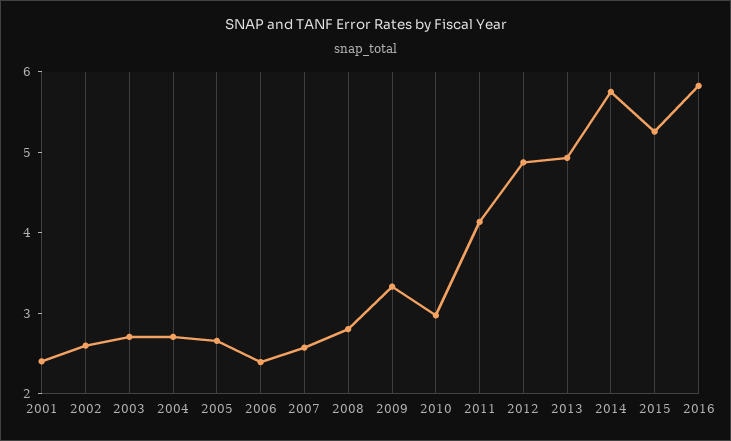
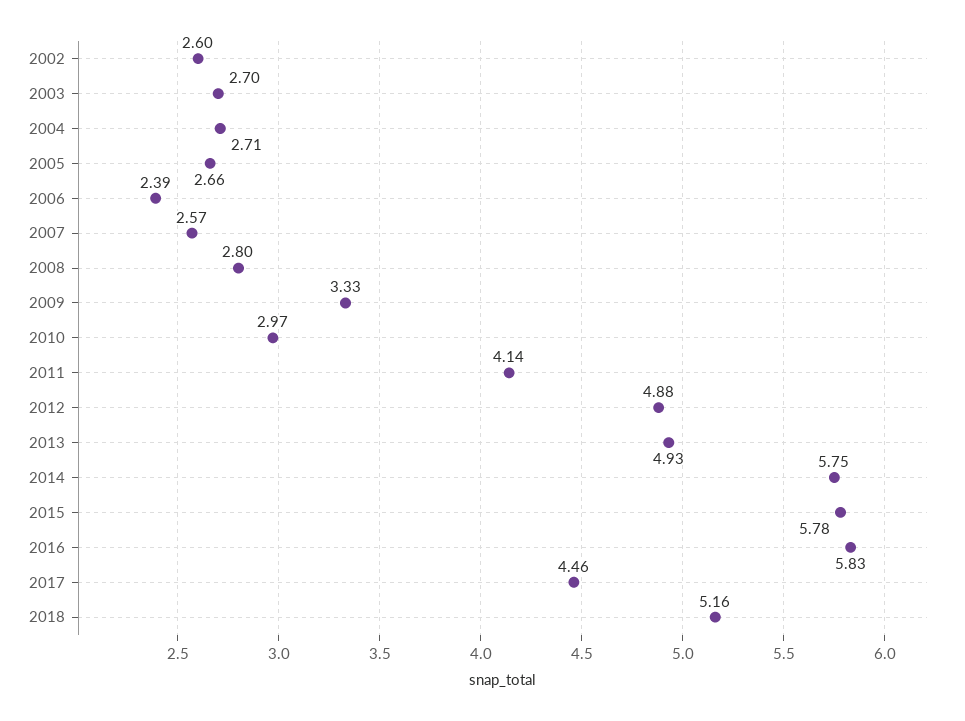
2001: 2.4 -> none
2015: 5.2 -> 5.78
2017: none -> 4.46
2018: none -> 5.16

